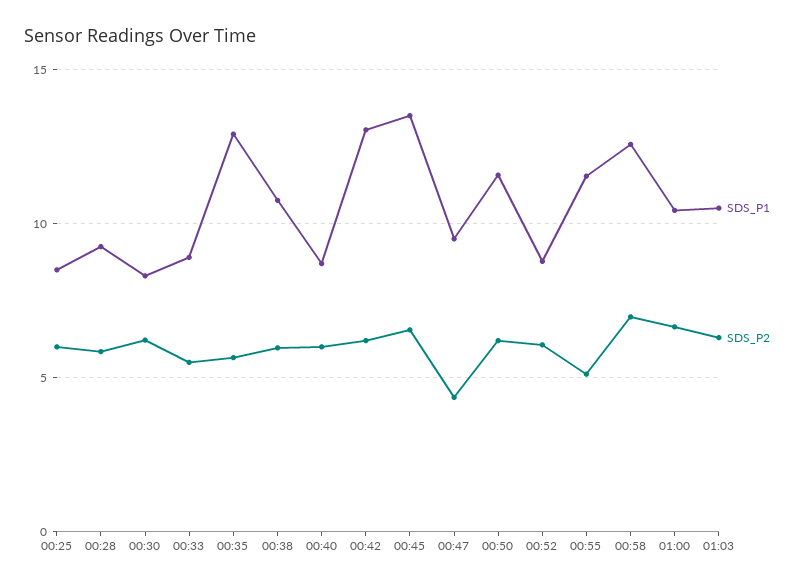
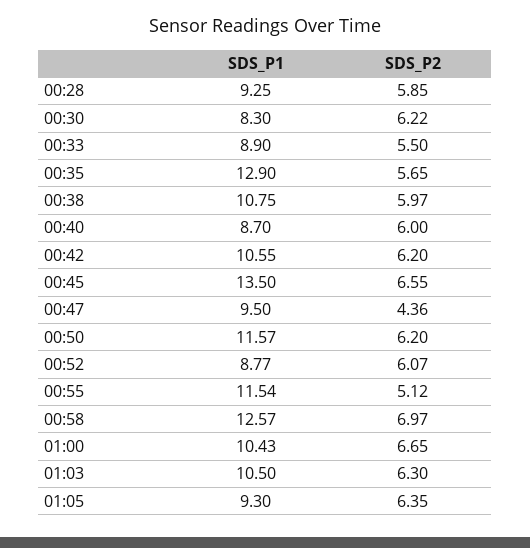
SDS_P1, 00:25: 8.5 -> none
SDS_P2, 00:25: 6 -> none
SDS_P1, 00:42: 13 -> 10.55
SDS_P1, 01:05: none -> 9.3
SDS_P2, 01:05: none -> 6.35

